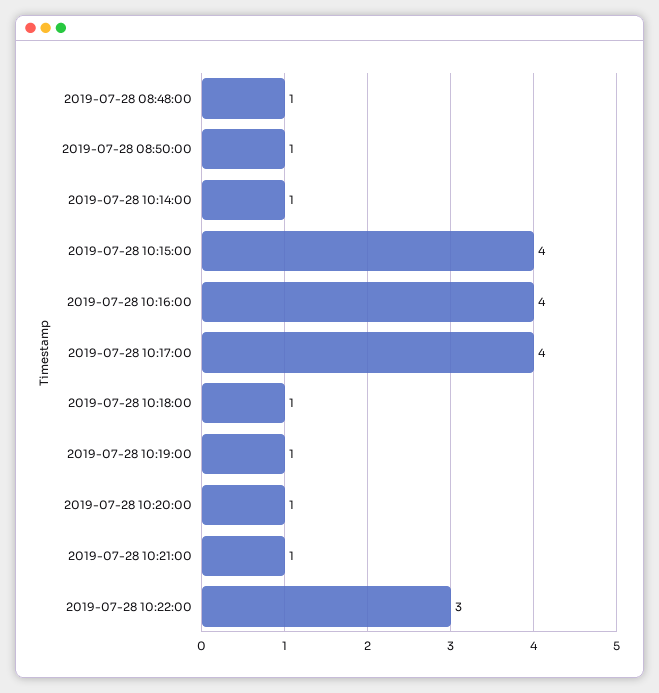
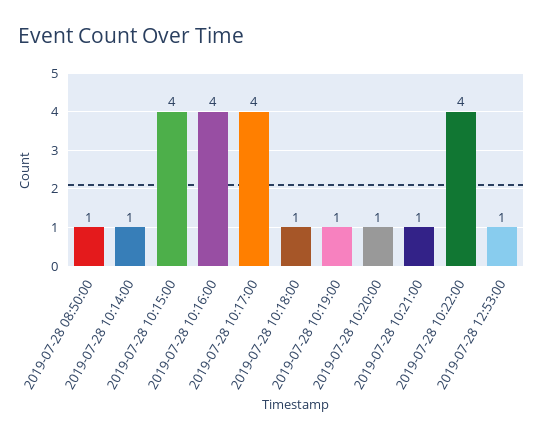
2019-07-28 08:48:00: 1 -> none
2019-07-28 10:22:00: 3 -> 4
2019-07-28 12:53:00: none -> 1

